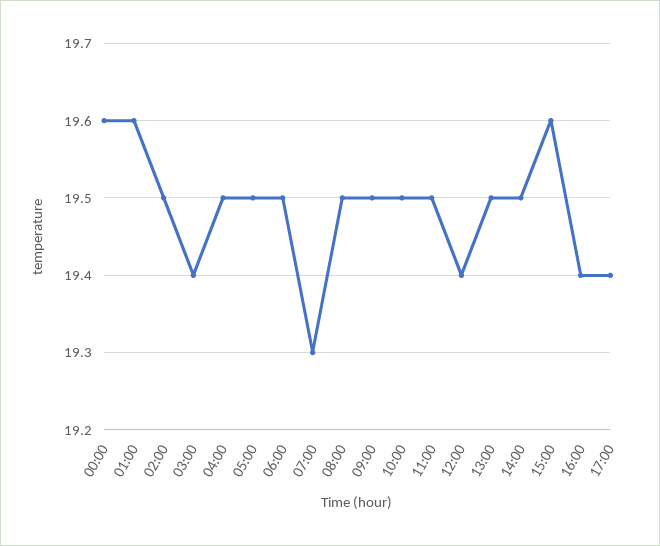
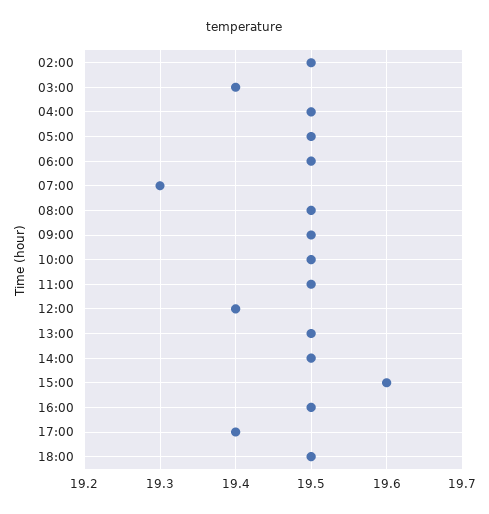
00:00: 19.6 -> none
01:00: 19.6 -> none
16:00: 19.4 -> 19.5
18:00: none -> 19.5

